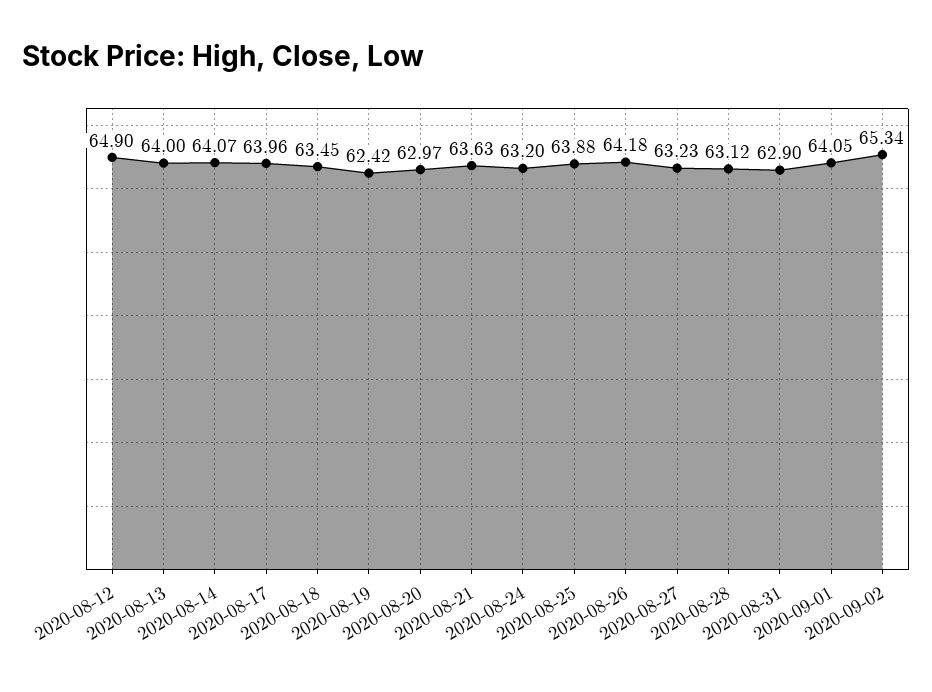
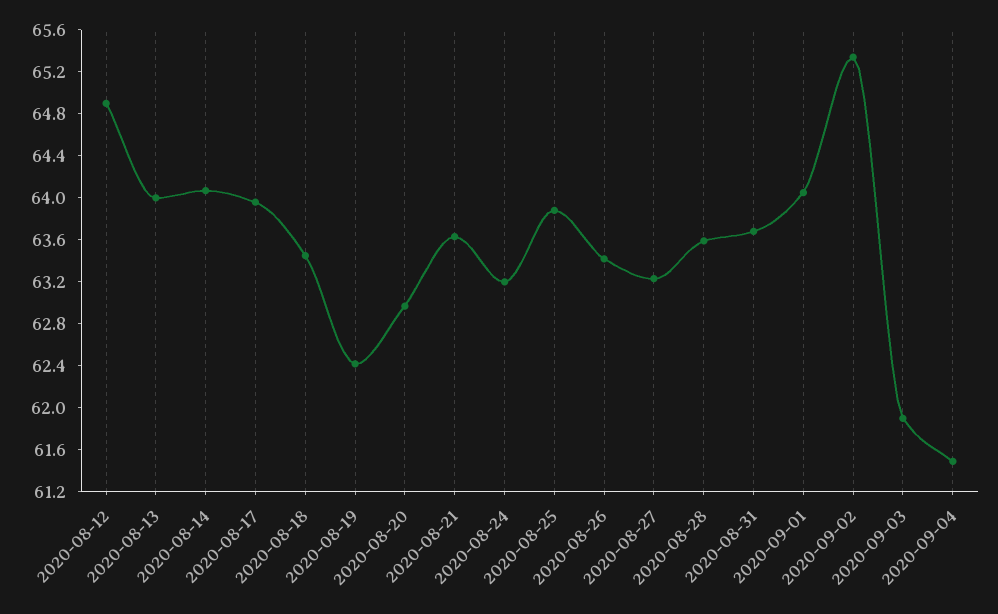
2020-08-26: 64.18 -> 63.4
2020-08-28: 63.12 -> 63.6
2020-08-31: 62.9 -> 63.7
2020-09-03: none -> 61.9
2020-09-04: none -> 61.5

